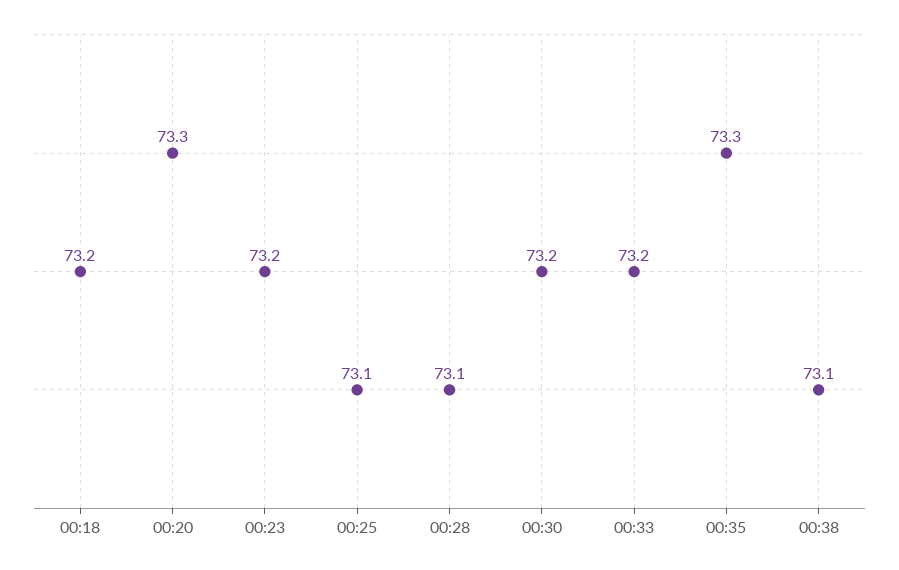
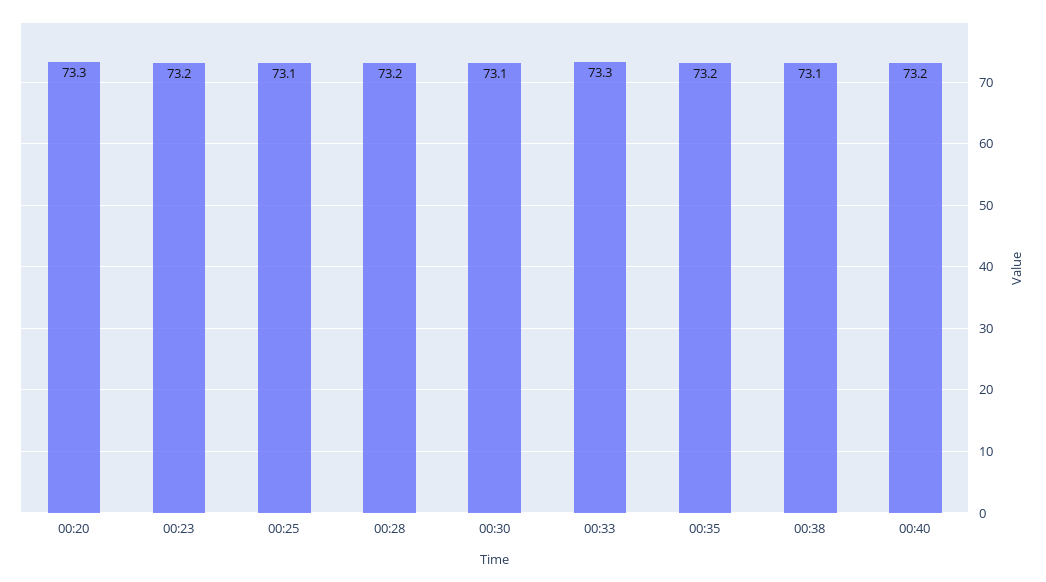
00:18: 73.2 -> none
00:28: 73.1 -> 73.2
00:30: 73.2 -> 73.1
00:33: 73.2 -> 73.3
00:35: 73.3 -> 73.2
00:40: none -> 73.2

